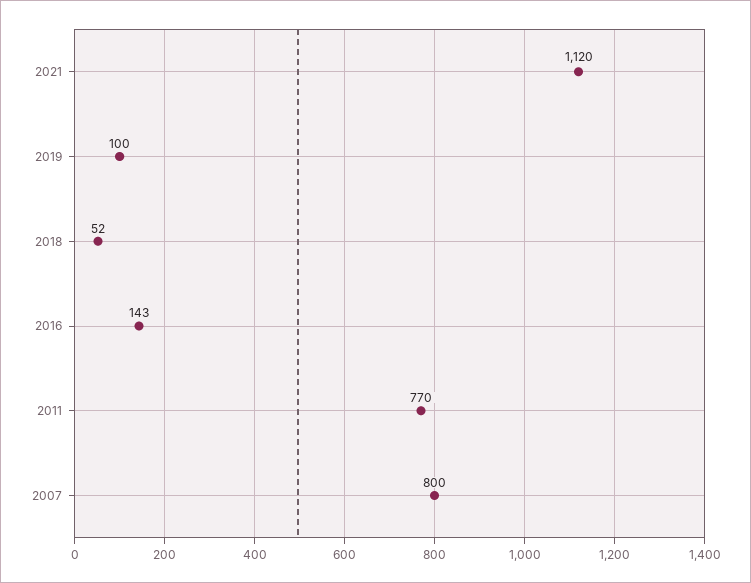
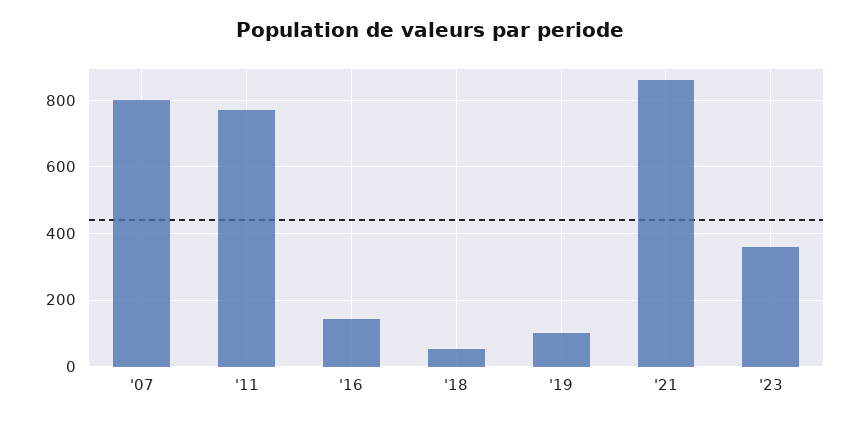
2021: 1120 -> 860
'23: none -> 360

